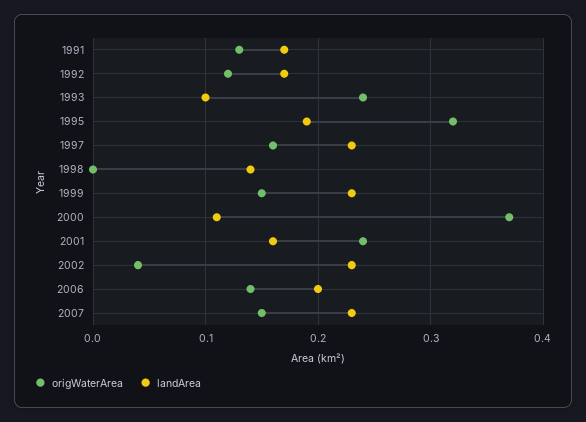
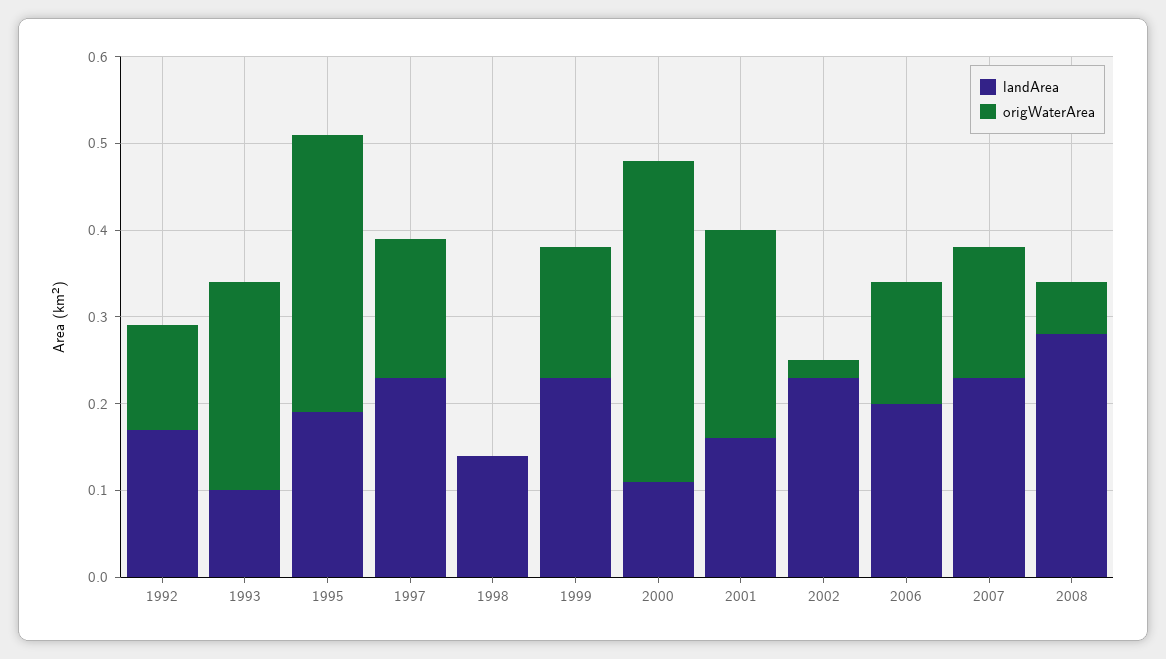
origWaterArea, 1991: 0.13 -> none
landArea, 1991: 0.17 -> none
origWaterArea, 2002: 0.04 -> 0.02
landArea, 2008: none -> 0.28
origWaterArea, 2008: none -> 0.06

